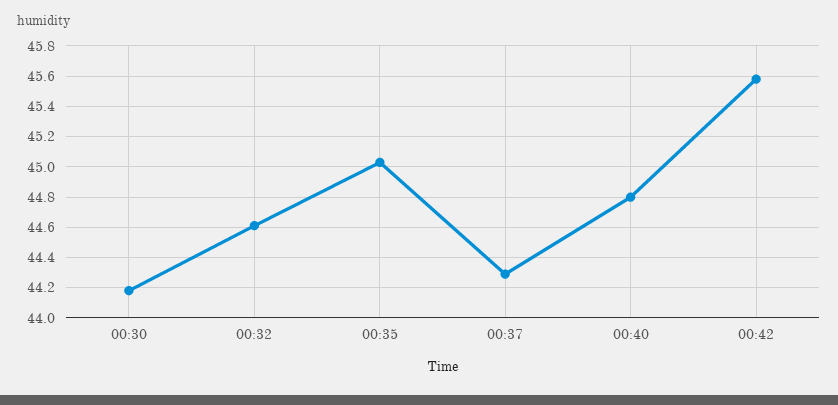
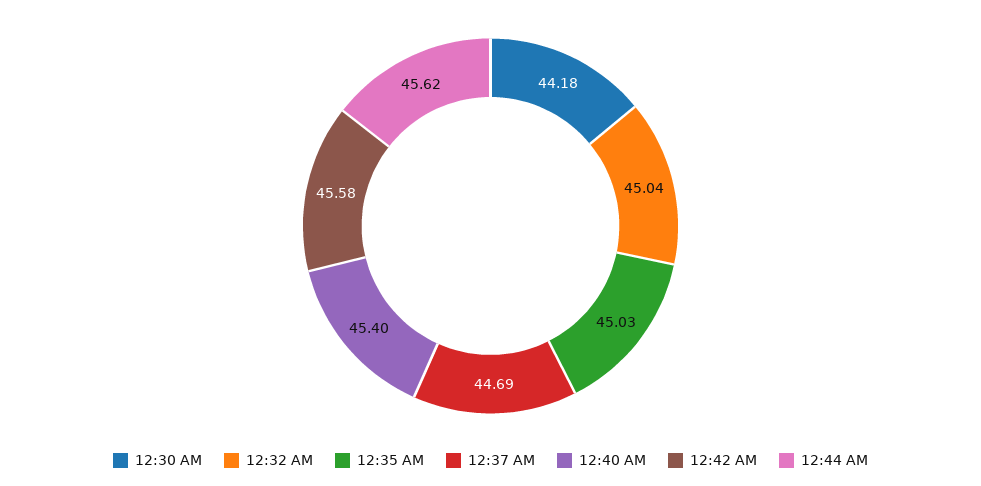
00:32: 44.6 -> 45.04
00:37: 44.3 -> 44.69
00:40: 44.8 -> 45.4
12:44 AM: none -> 45.62

